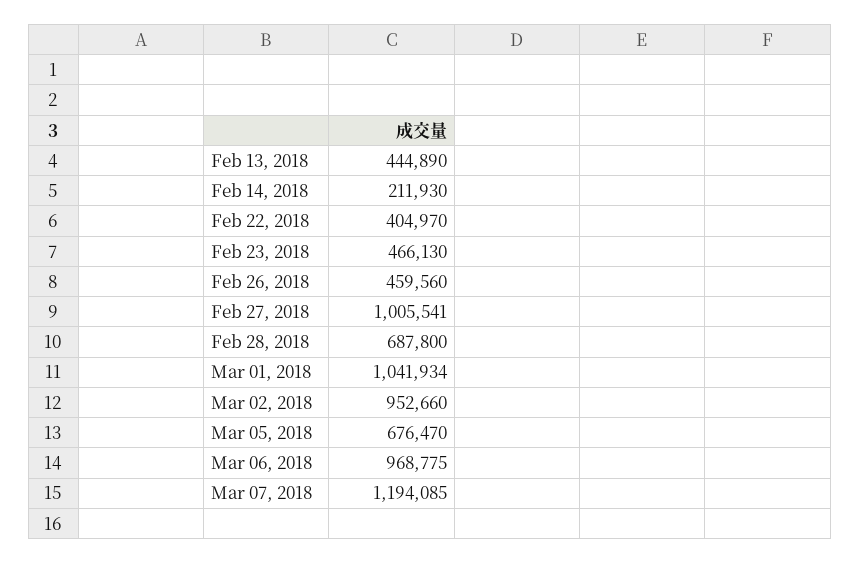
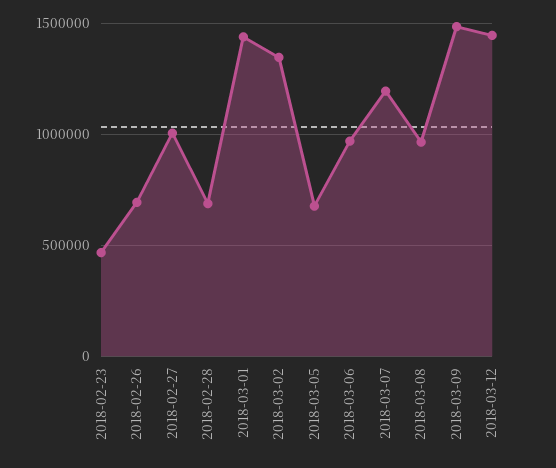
Feb 13, 2018: 444890 -> none
Feb 14, 2018: 211930 -> none
Feb 22, 2018: 404970 -> none
Feb 26, 2018: 459560 -> 700000
Mar 01, 2018: 1041934 -> 1450000
Mar 02, 2018: 952660 -> 1350000
2018-03-08: none -> 950000
2018-03-09: none -> 1500000
2018-03-12: none -> 1450000

